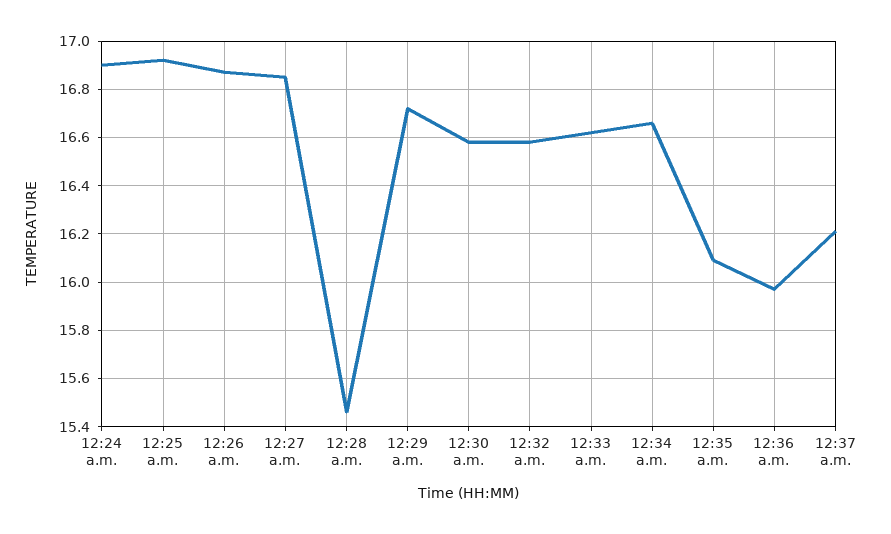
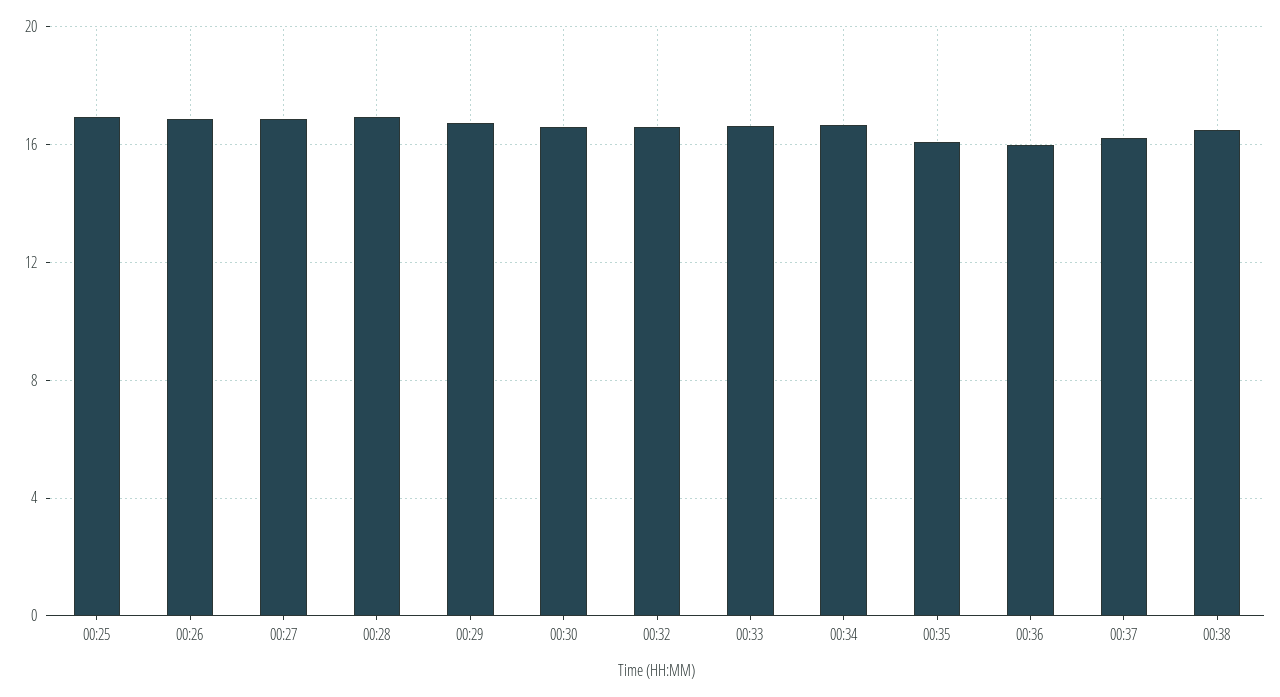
12:24 a.m.: 16.9 -> none
12:28 a.m.: 15.45 -> 17
00:38: none -> 16.5

